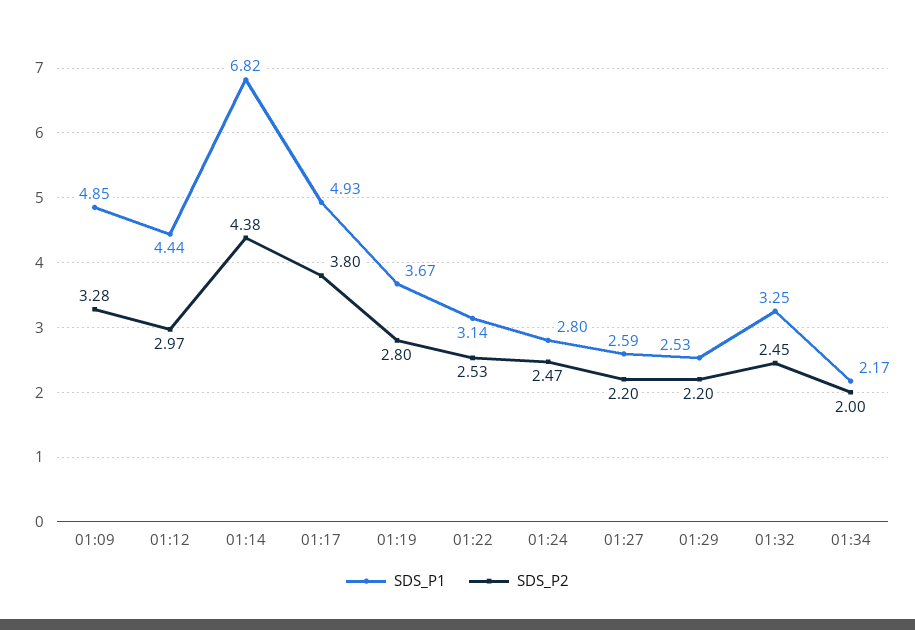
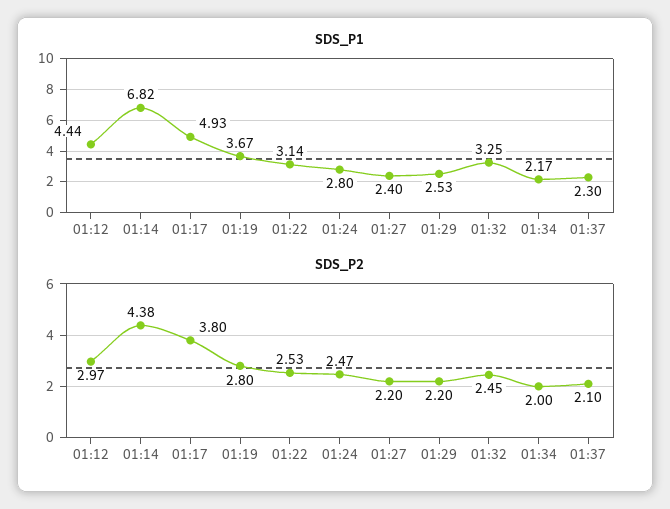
SDS_P1, 01:09: 4.85 -> none
SDS_P2, 01:09: 3.28 -> none
SDS_P1, 01:27: 2.59 -> 2.4
SDS_P1, 01:37: none -> 2.3
SDS_P2, 01:37: none -> 2.1

